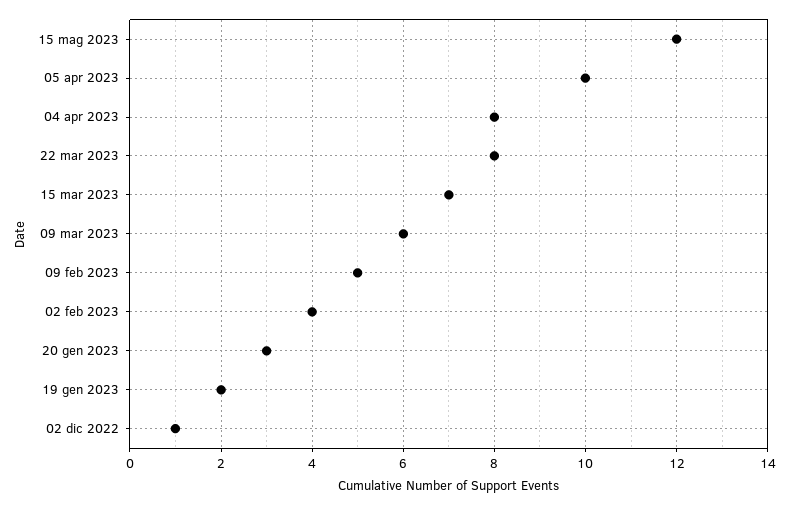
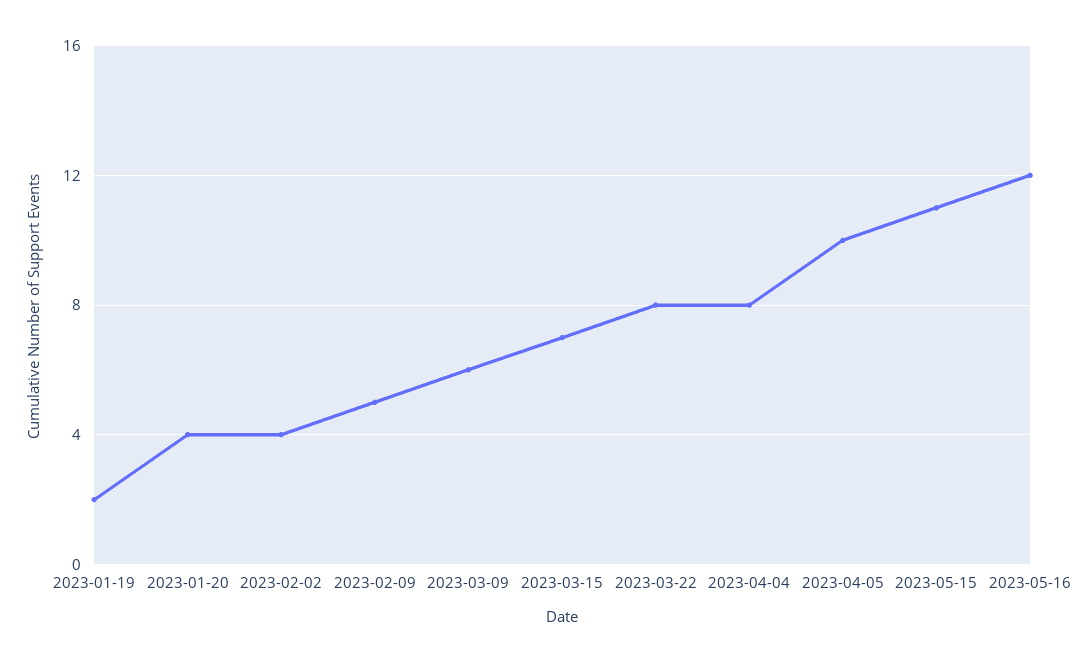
15 mag 2023: 12 -> 11
20 gen 2023: 3 -> 4
02 dic 2022: 1 -> none
2023-05-16: none -> 12

